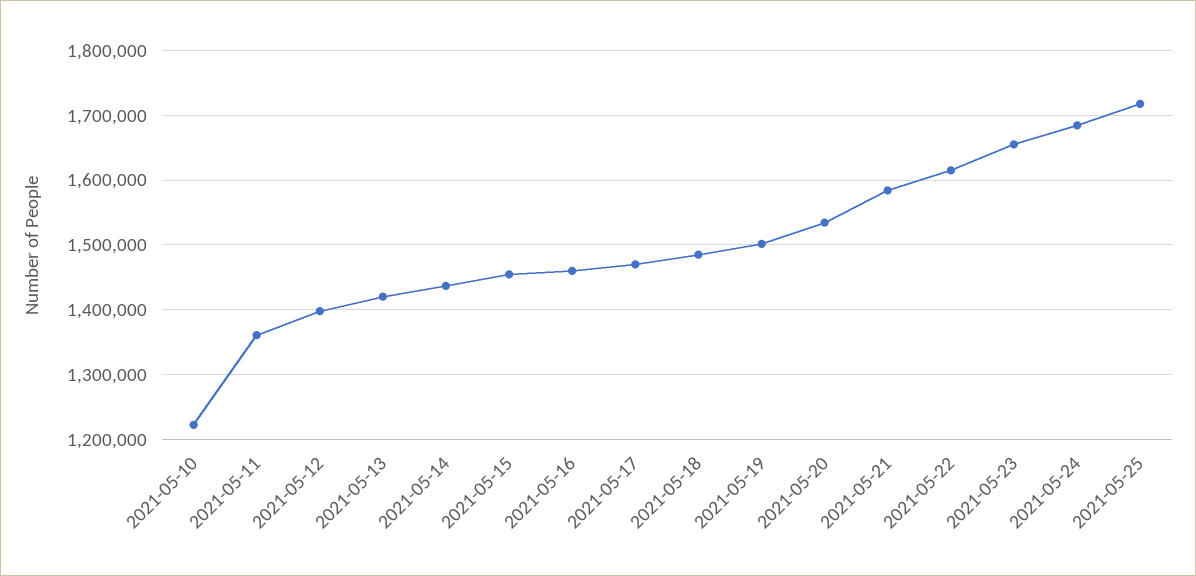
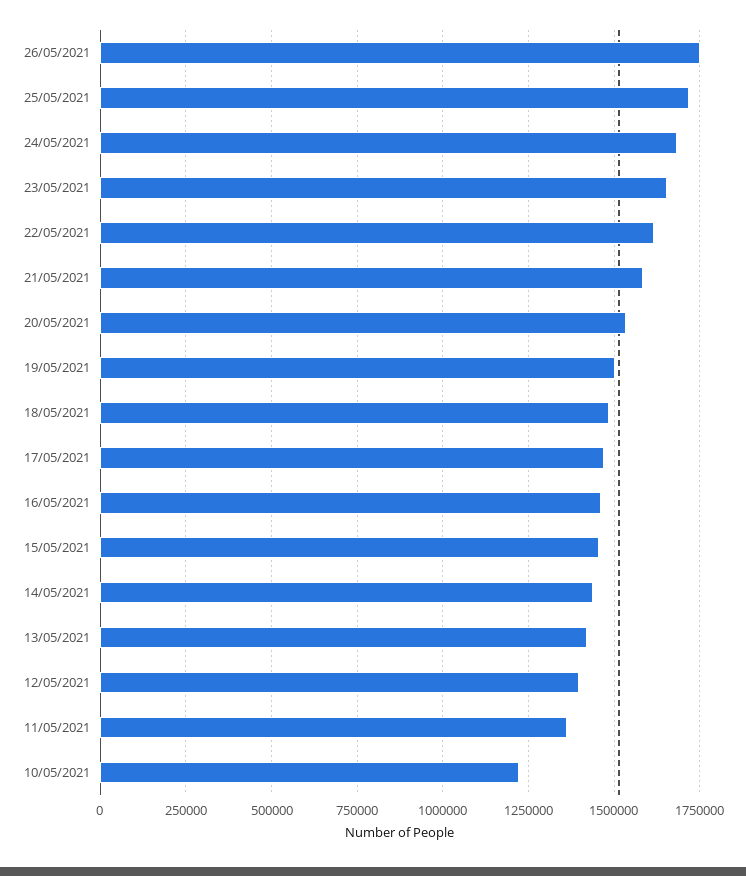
26/05/2021: none -> 1750000

